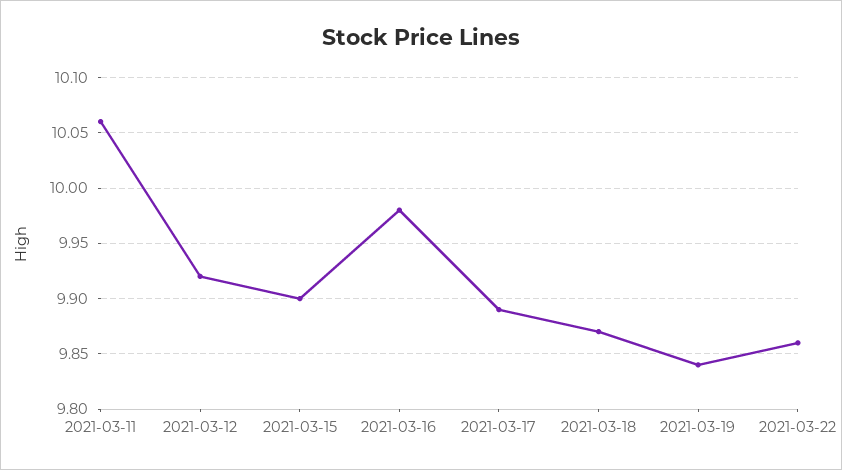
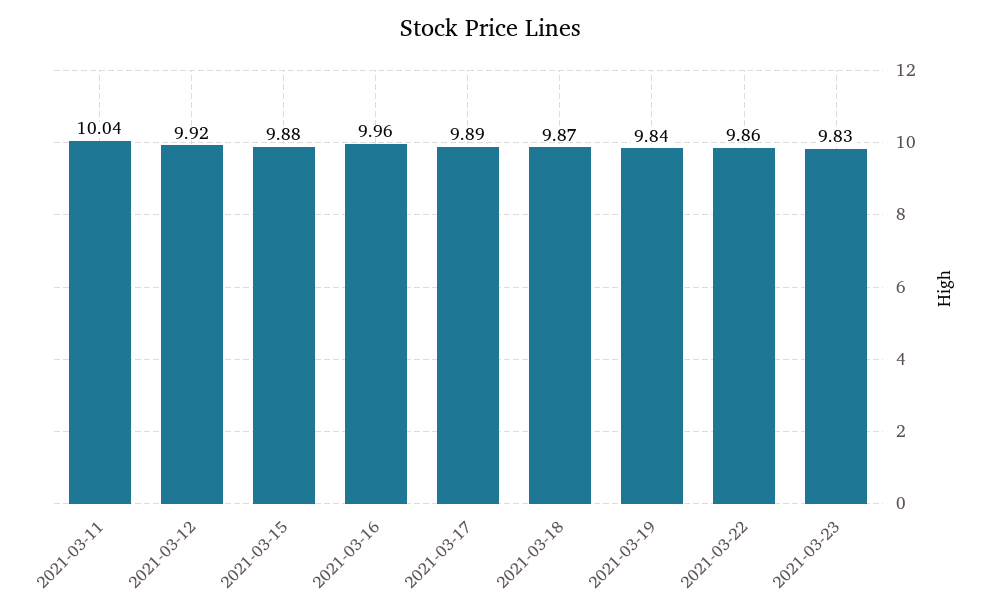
2021-03-11: 10.06 -> 10.04
2021-03-15: 9.9 -> 9.88
2021-03-16: 9.98 -> 9.96
2021-03-23: none -> 9.83

